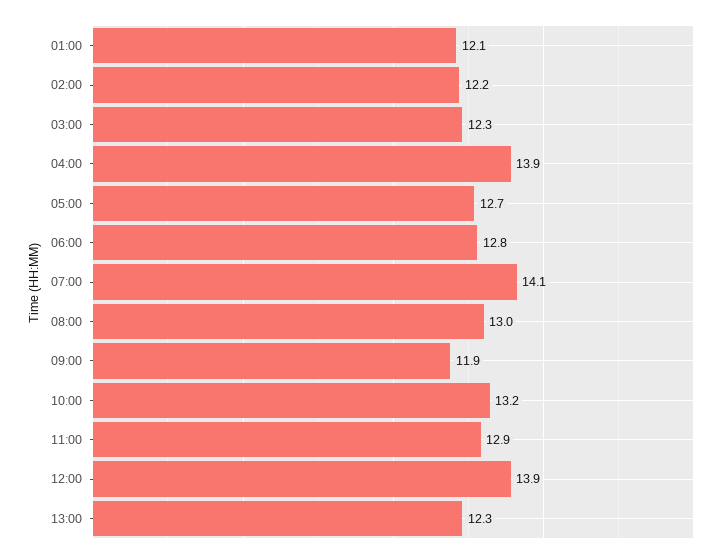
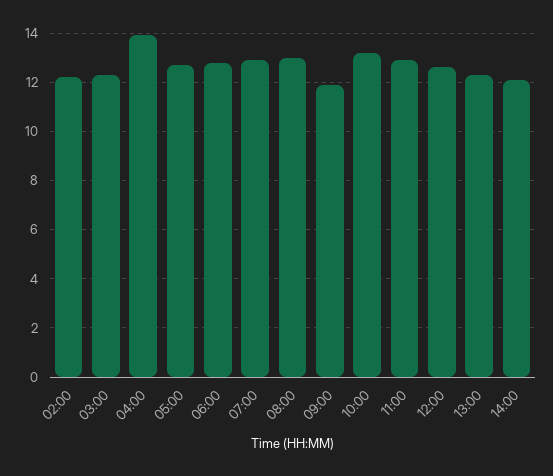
01:00: 12.1 -> none
07:00: 14.1 -> 13
12:00: 13.9 -> 12.5
14:00: none -> 12

